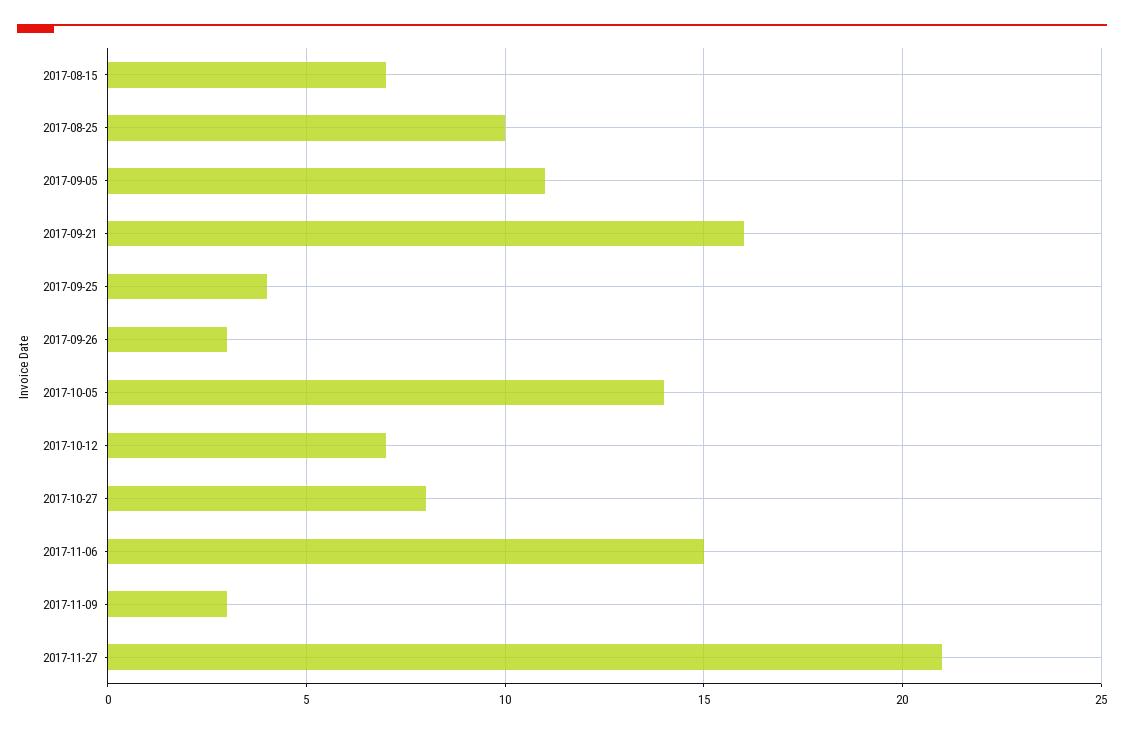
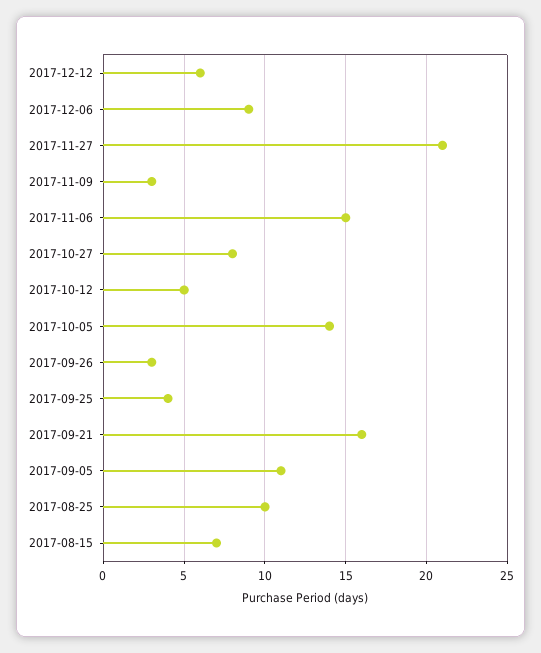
2017-10-12: 7 -> 5
2017-12-12: none -> 6
2017-12-06: none -> 9

